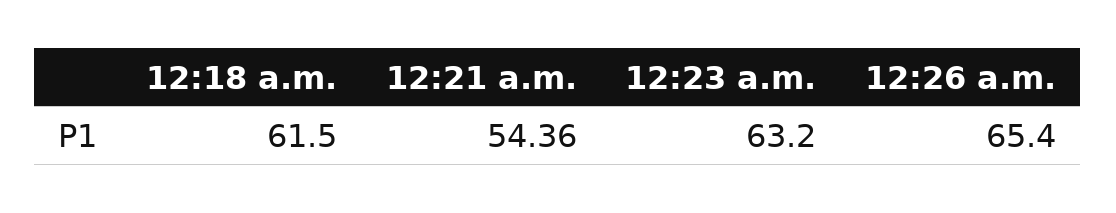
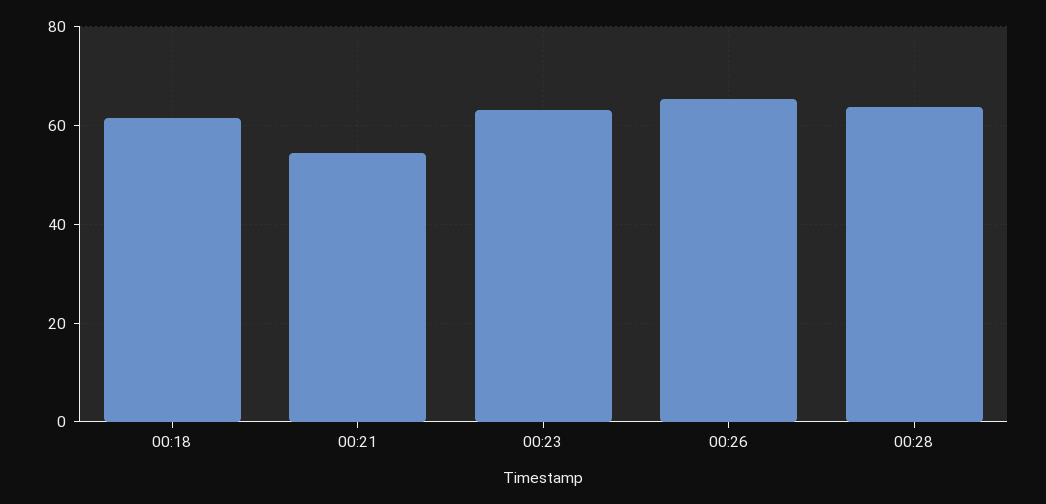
00:28: none -> 64

